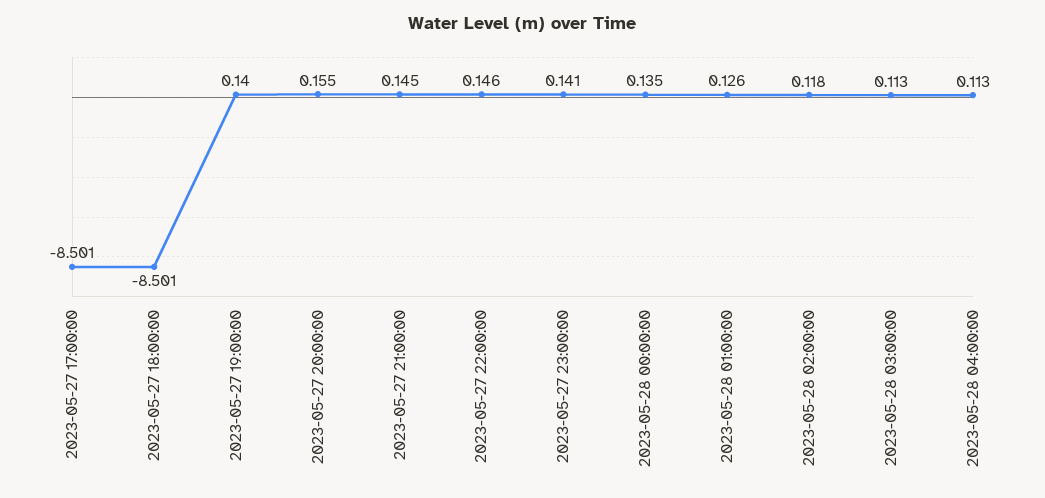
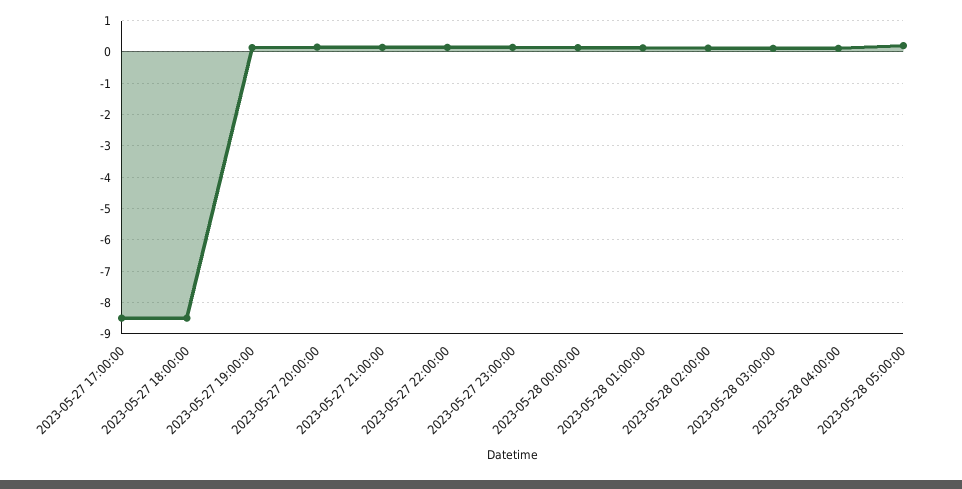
2023-05-28 05:00:00: none -> 0.2

